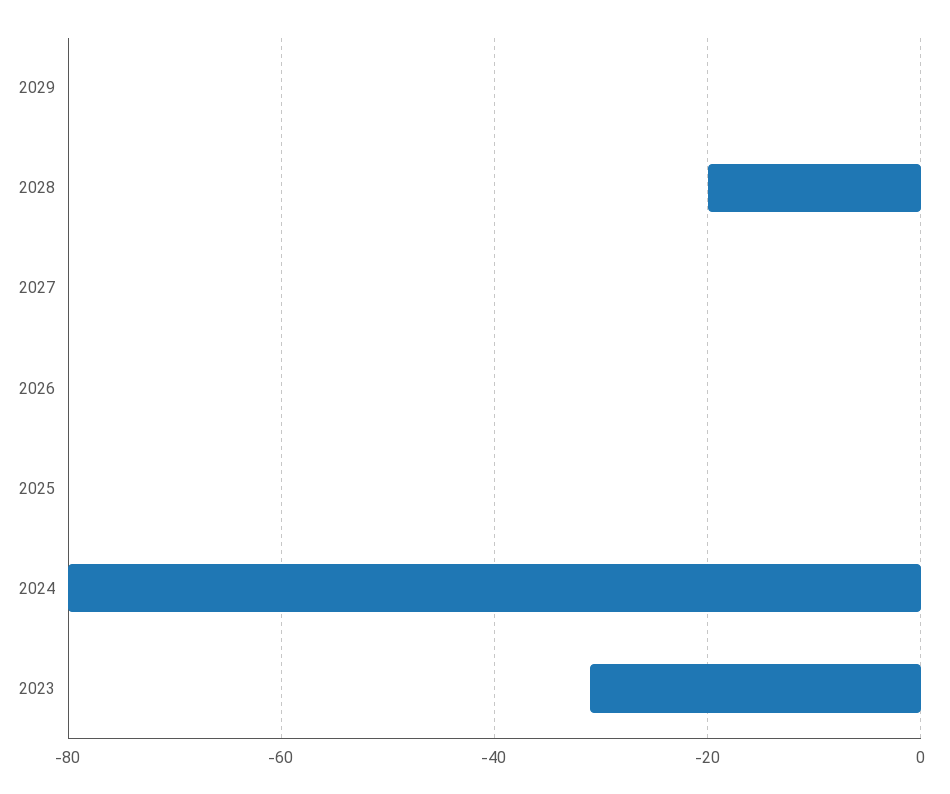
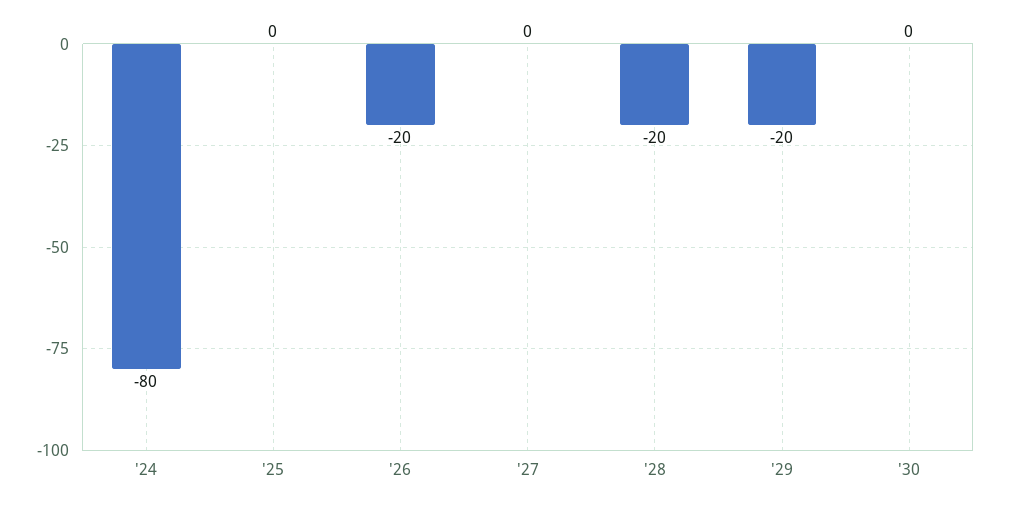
2029: 0 -> -20
2026: 0 -> -20
2023: -30 -> none
'30: none -> 0

